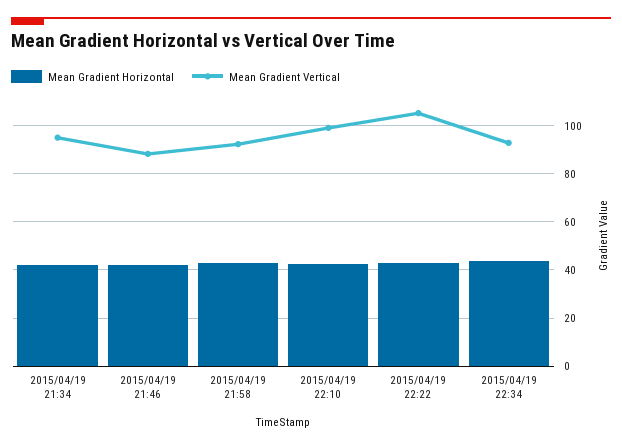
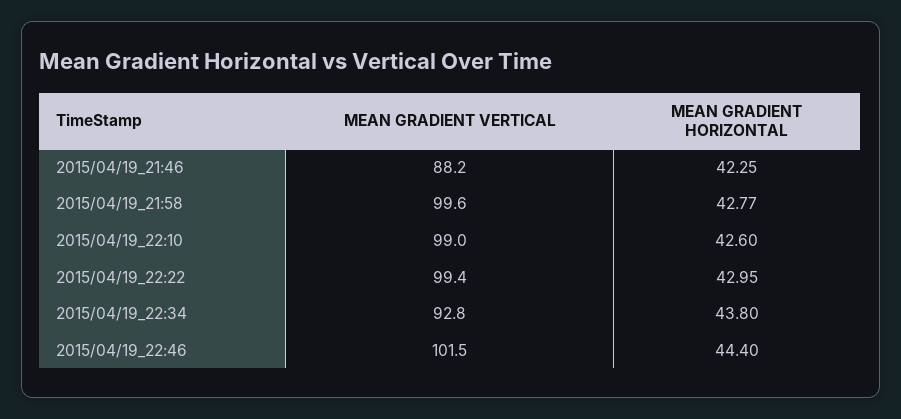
Mean Gradient Horizontal, 2015/04/19 21:34: 42.5 -> none
Mean Gradient Vertical, 2015/04/19 21:34: 95 -> none
Mean Gradient Vertical, 2015/04/19 21:58: 92.5 -> 99.6
Mean Gradient Vertical, 2015/04/19 22:22: 105 -> 99.4
Mean Gradient Vertical, 2015/04/19_22:46: none -> 101.5
Mean Gradient Horizontal, 2015/04/19_22:46: none -> 44.4

